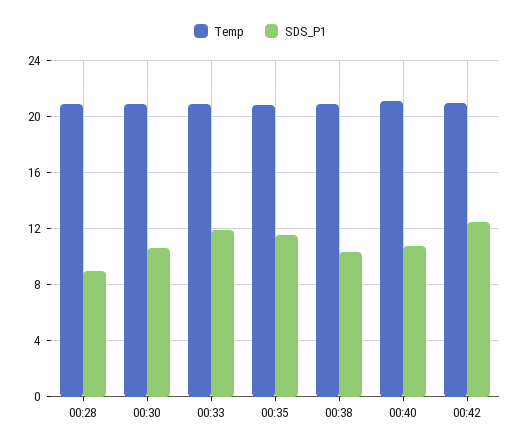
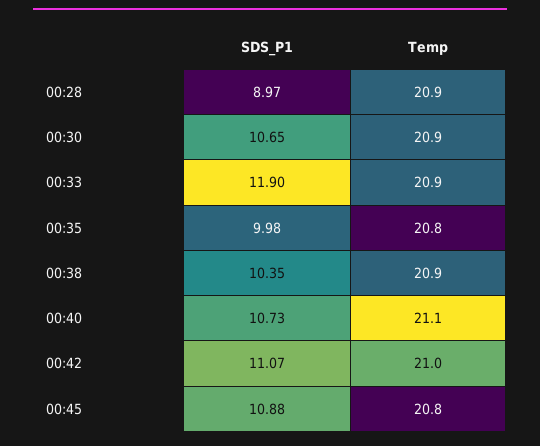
SDS_P1, 00:35: 11.5 -> 9.98
SDS_P1, 00:42: 12.5 -> 11.07
SDS_P1, 00:45: none -> 10.88
Temp, 00:45: none -> 20.8

